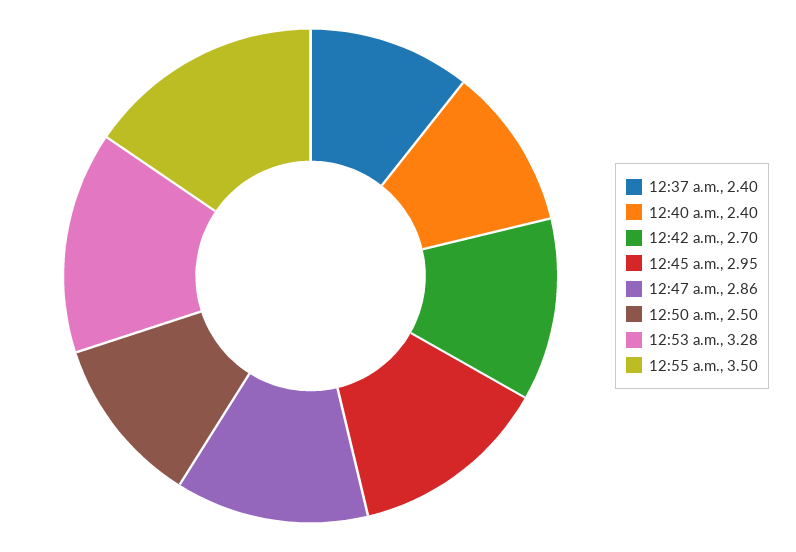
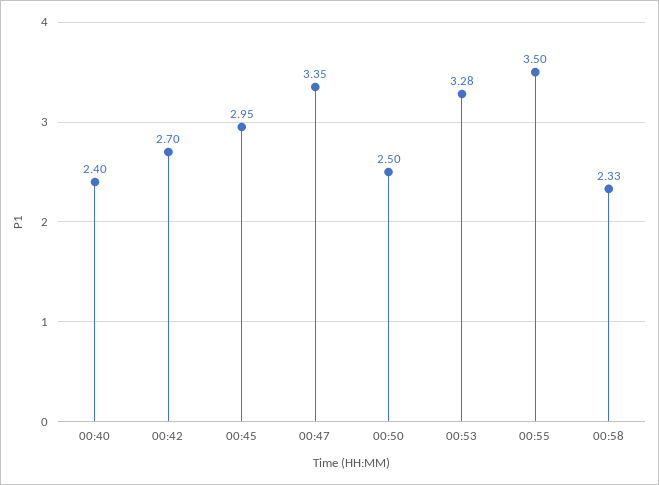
12:37 a.m.: 2.4 -> none
12:47 a.m.: 2.86 -> 3.35
00:58: none -> 2.33

